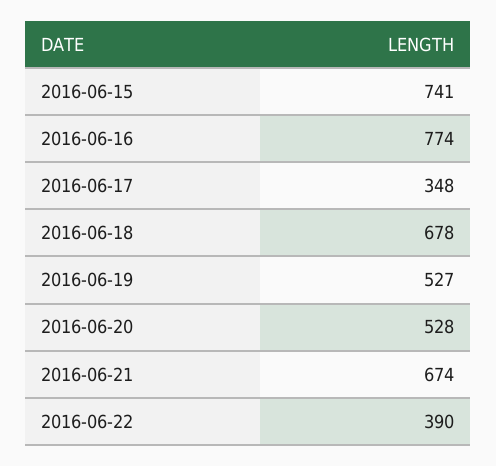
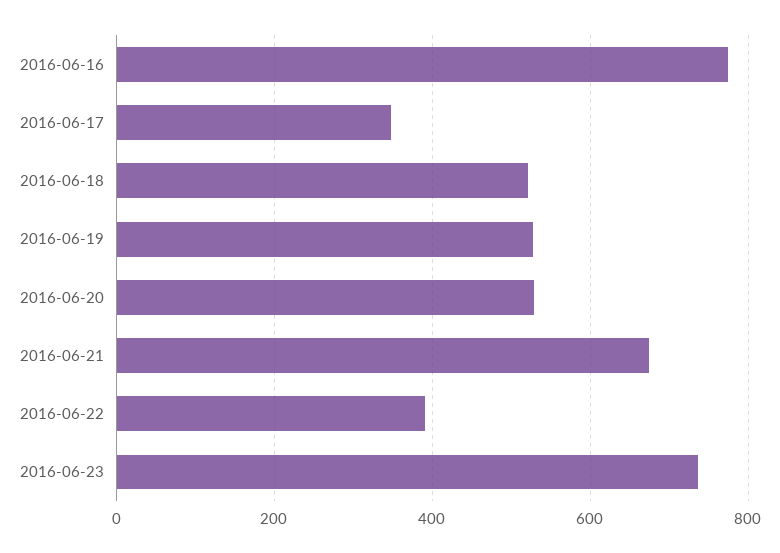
2016-06-15: 741 -> none
2016-06-18: 678 -> 520
2016-06-23: none -> 740

